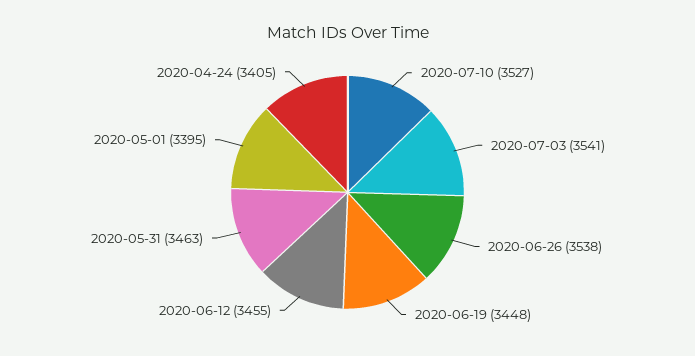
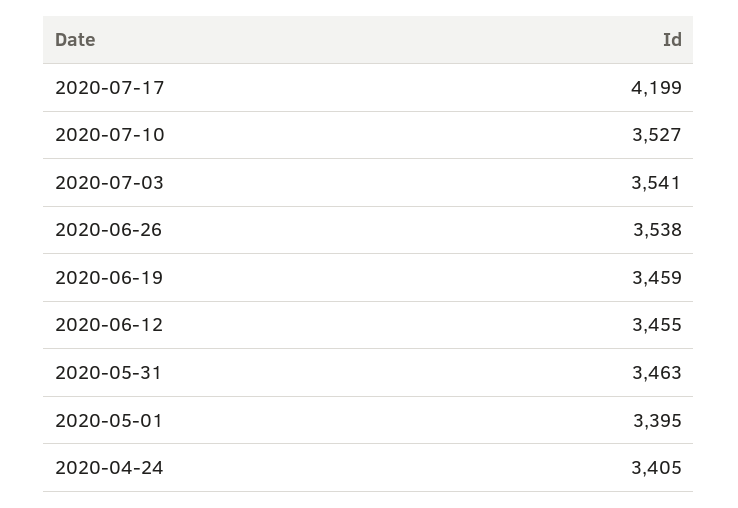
2020-06-19: 3448 -> 3459
2020-07-17: none -> 4199

